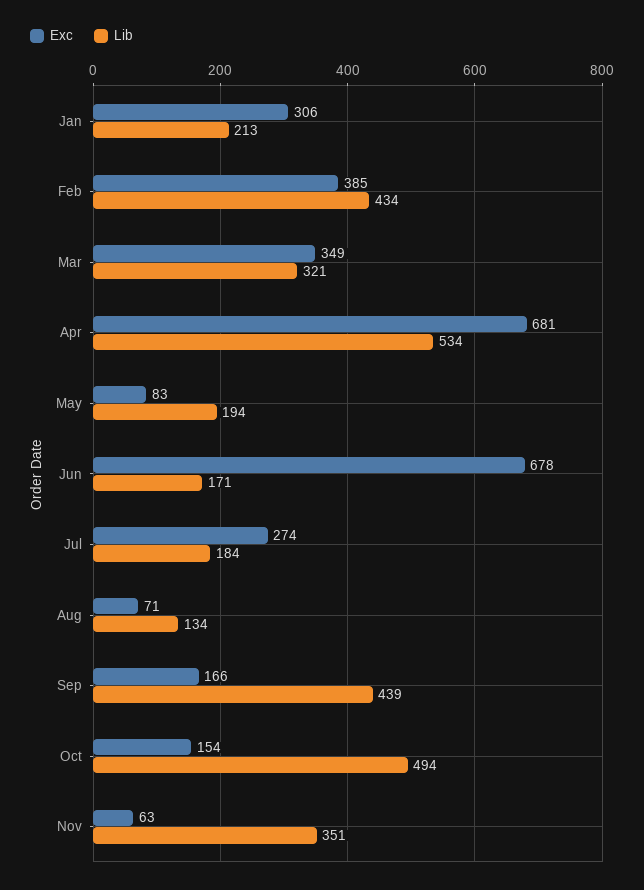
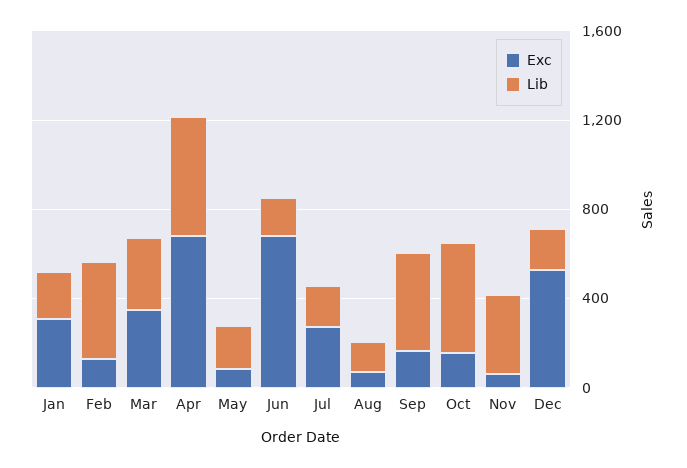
Exc, Feb: 385 -> 100
Exc, Dec: none -> 500
Lib, Dec: none -> 200

